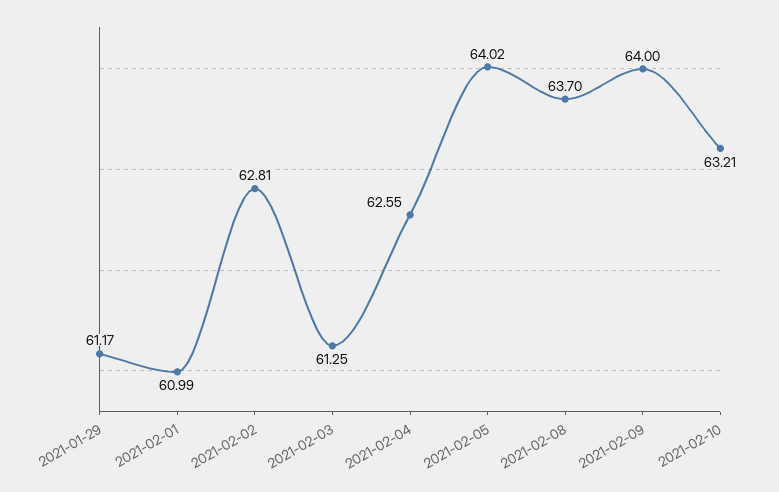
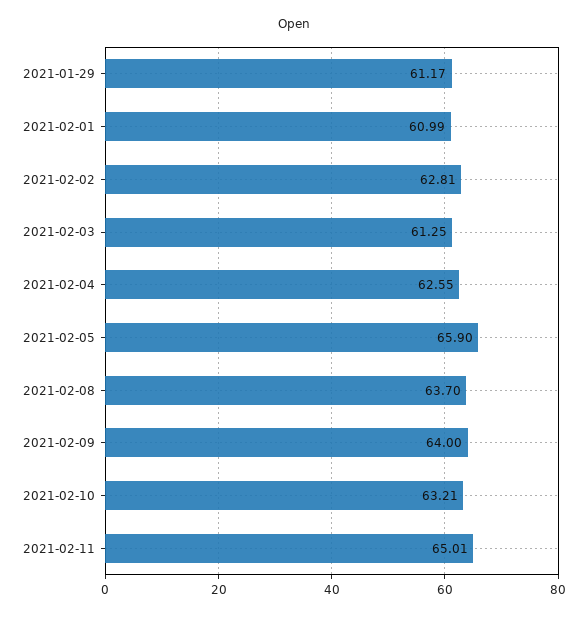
2021-02-05: 64.02 -> 65.9
2021-02-11: none -> 65.01

